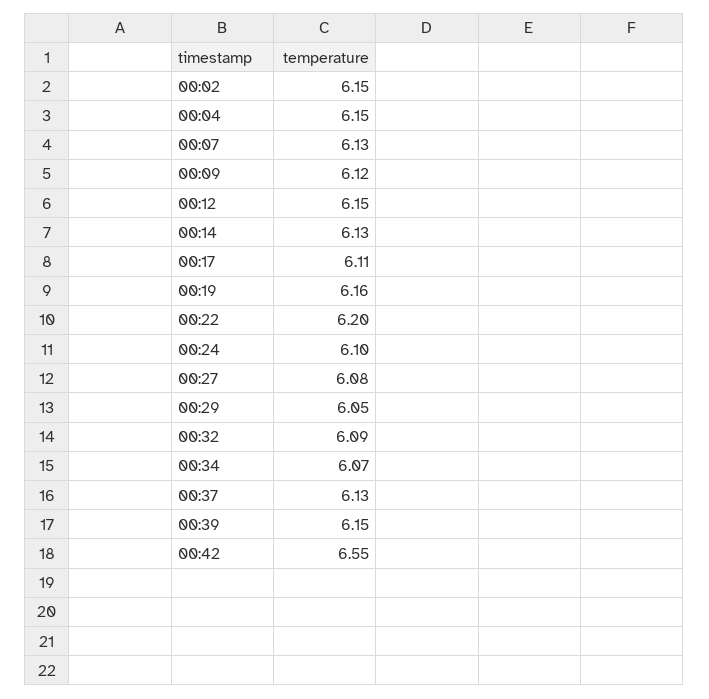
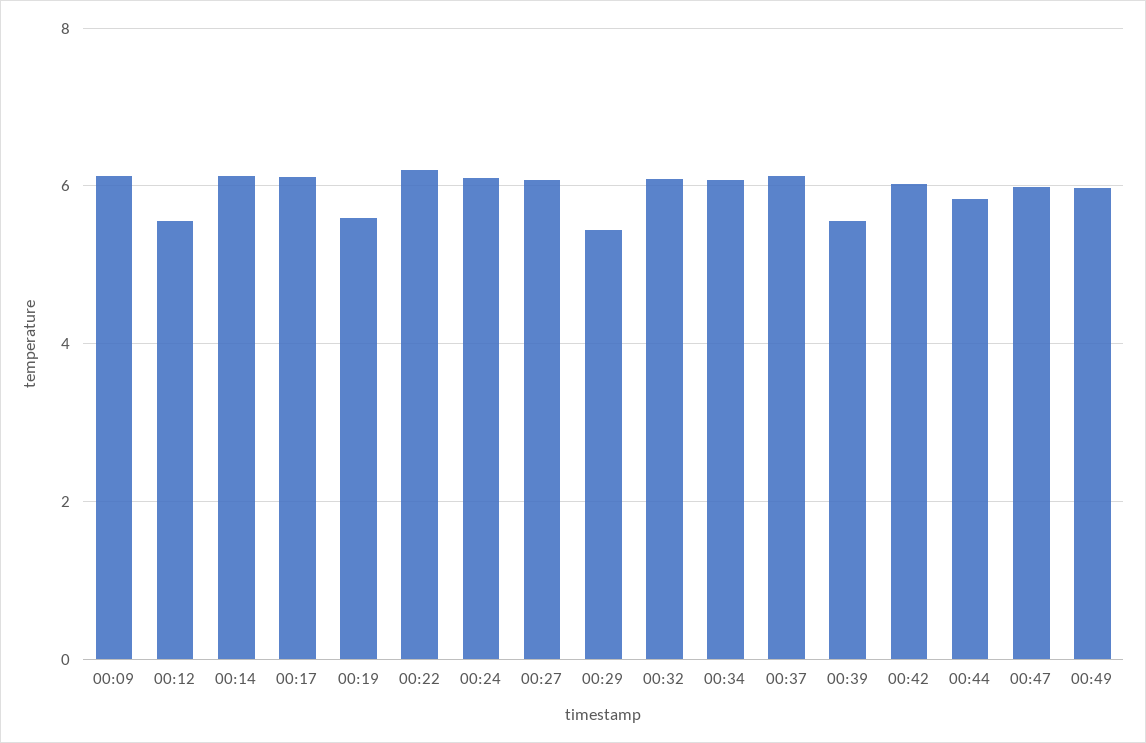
00:02: 6.15 -> none
00:04: 6.15 -> none
00:07: 6.13 -> none
00:12: 6.15 -> 5.6
00:19: 6.16 -> 5.6
00:29: 6.05 -> 5.4
00:39: 6.15 -> 5.6
00:42: 6.55 -> 6
00:44: none -> 5.8
00:47: none -> 6
00:49: none -> 6

